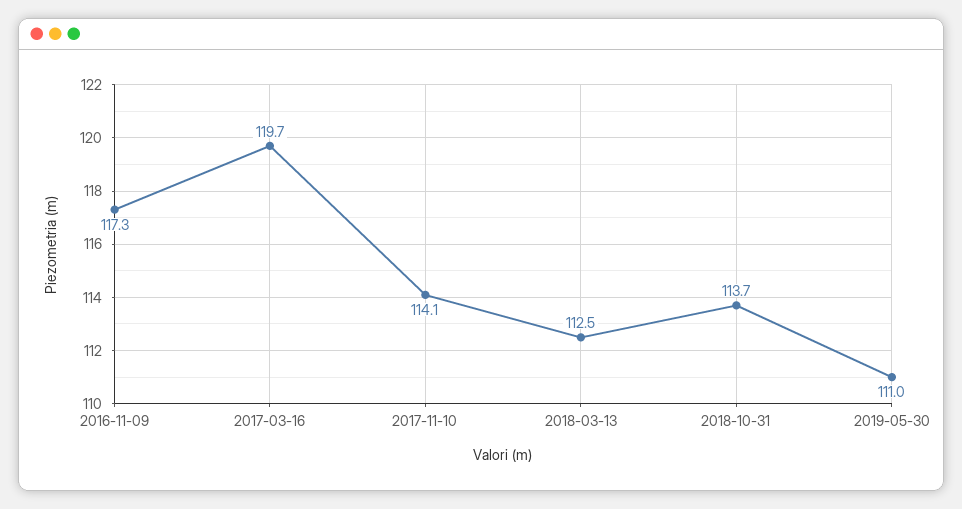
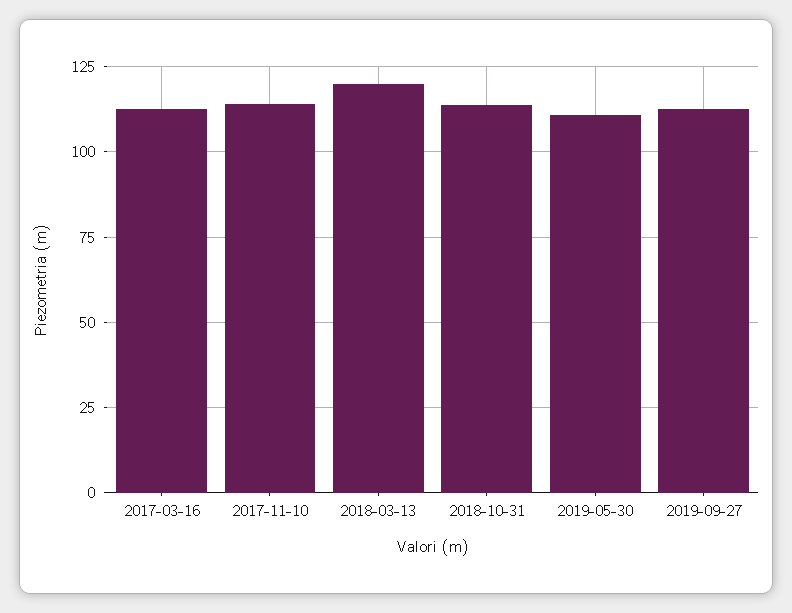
2016-11-09: 117.3 -> none
2017-03-16: 119.7 -> 112.5
2018-03-13: 112.5 -> 120
2019-09-27: none -> 112.5

